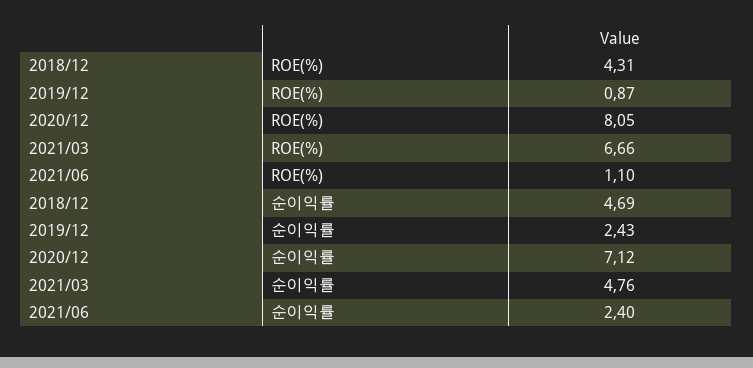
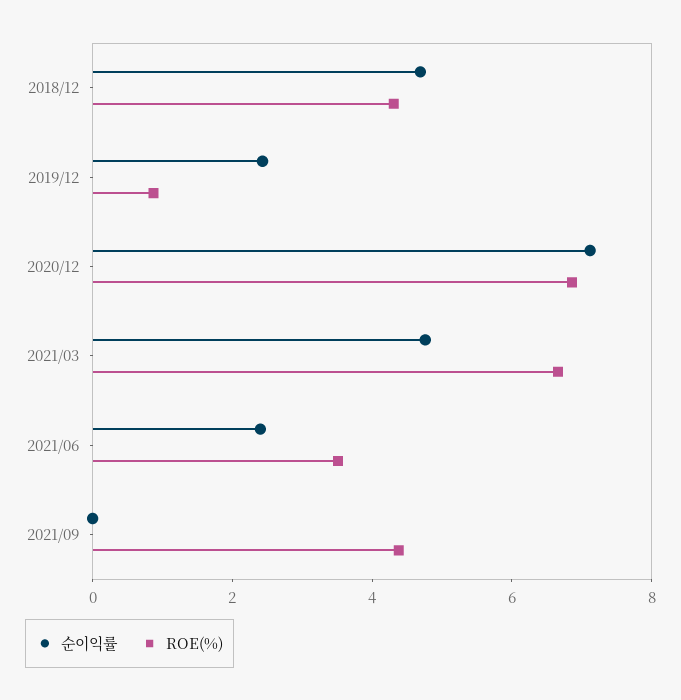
ROE(%), 2020/12: 8.05 -> 7
ROE(%), 2021/06: 1.1 -> 3.5
순이익률, 2021/09: none -> 0
ROE(%), 2021/09: none -> 4.5

